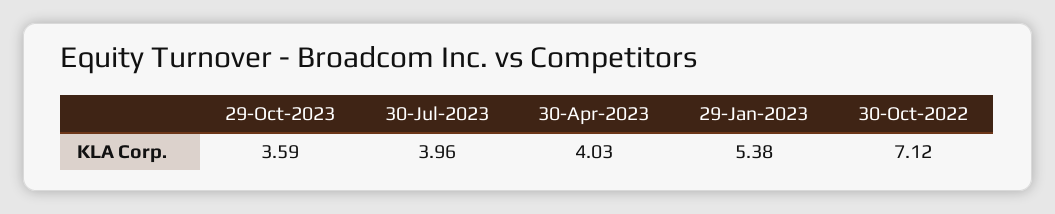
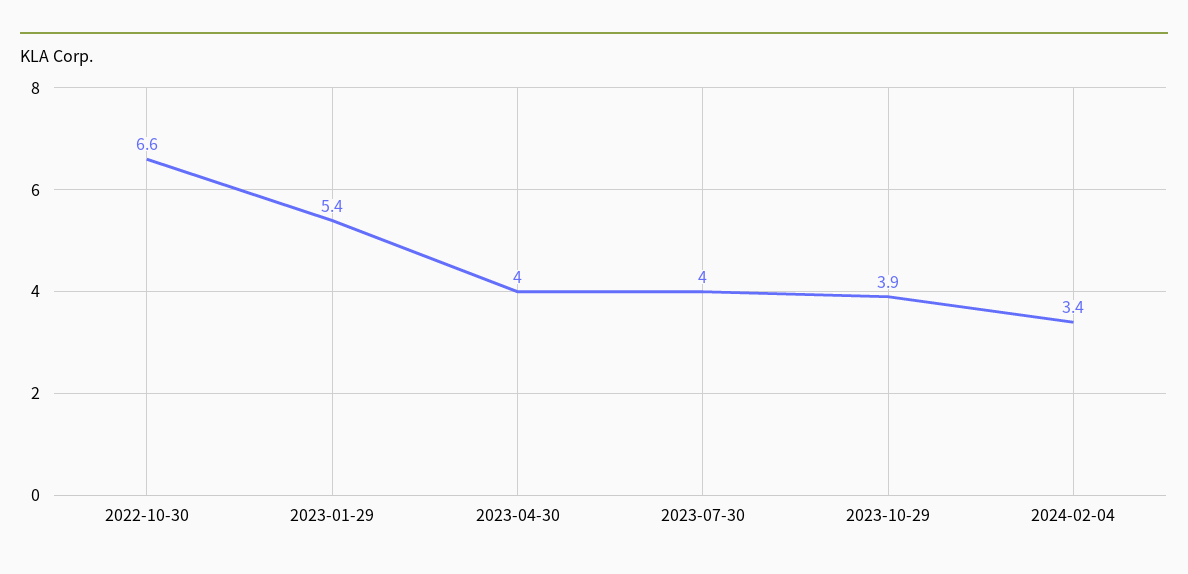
29-Oct-2023: 3.59 -> 3.9
30-Oct-2022: 7.12 -> 6.6
2024-02-04: none -> 3.4

